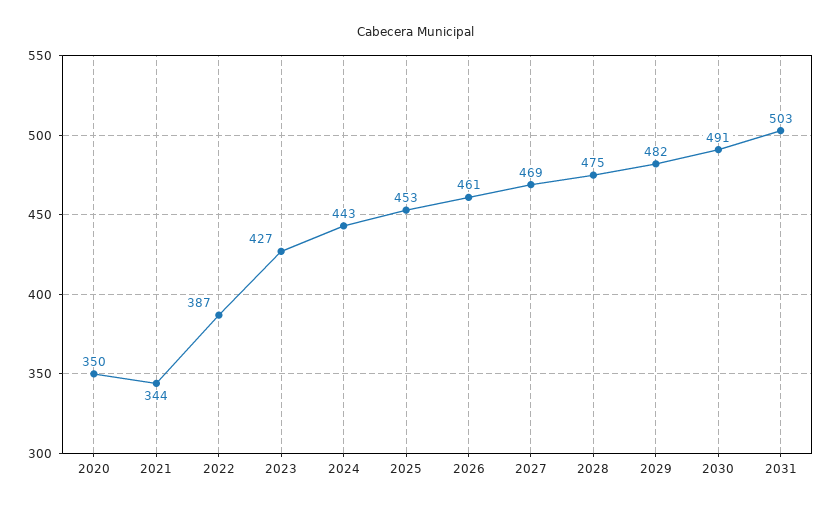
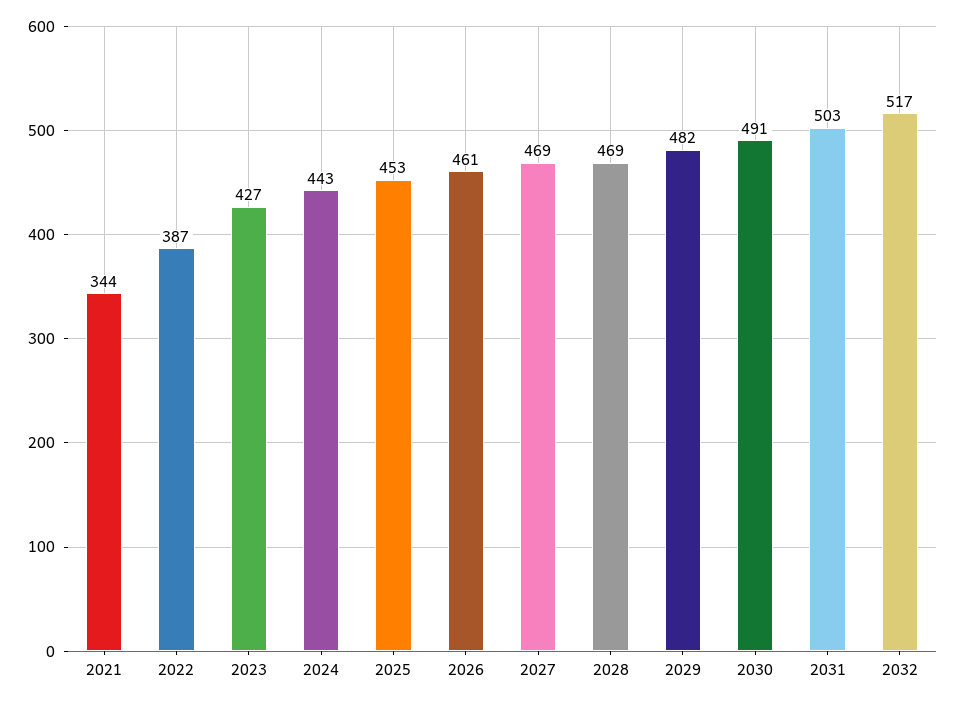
2020: 350 -> none
2028: 475 -> 469
2032: none -> 517

